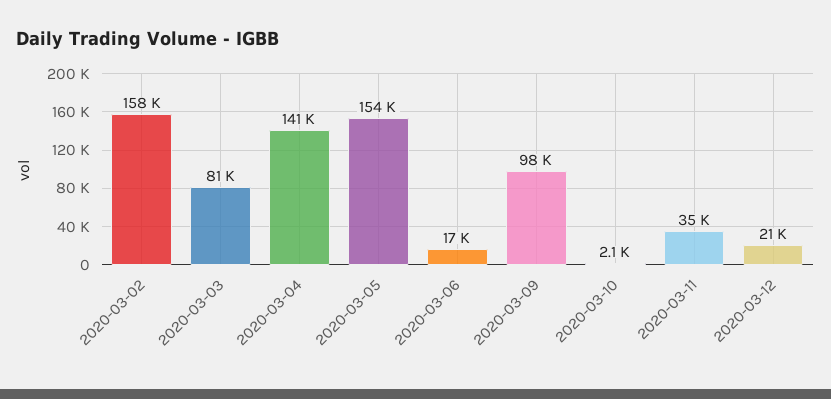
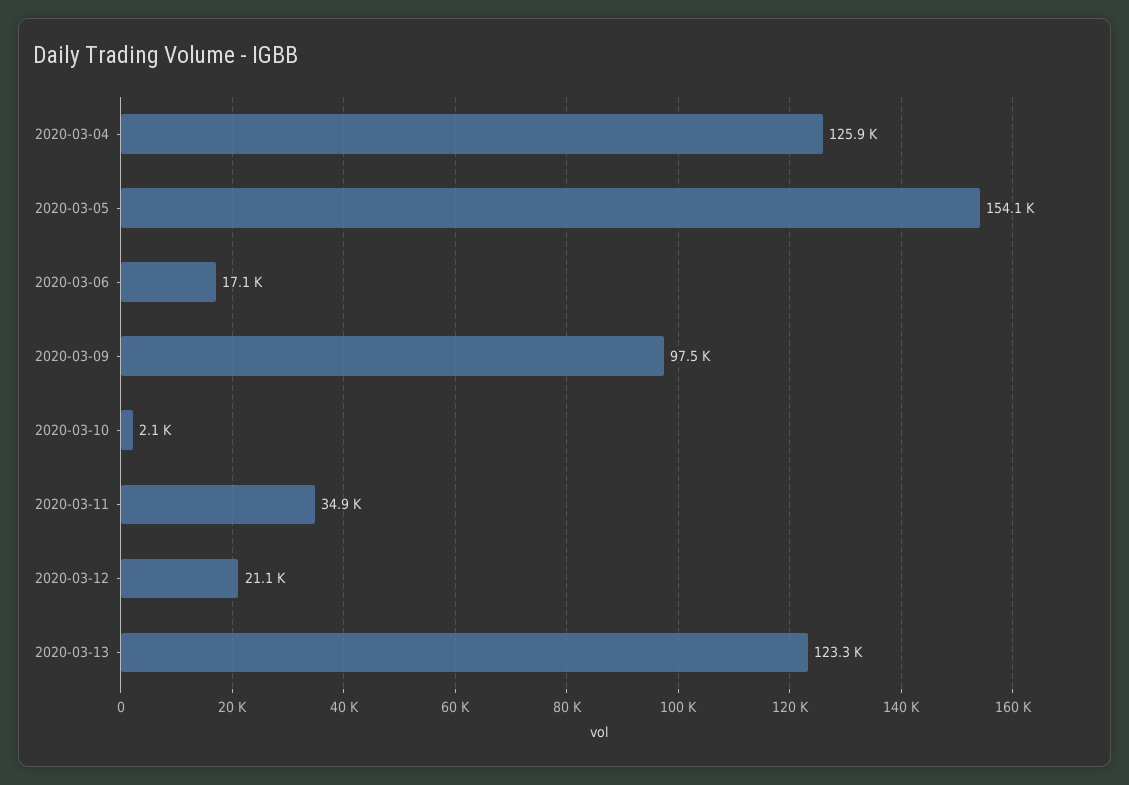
2020-03-02: 158000 -> none
2020-03-03: 81000 -> none
2020-03-04: 141000 -> 125900
2020-03-13: none -> 123300

